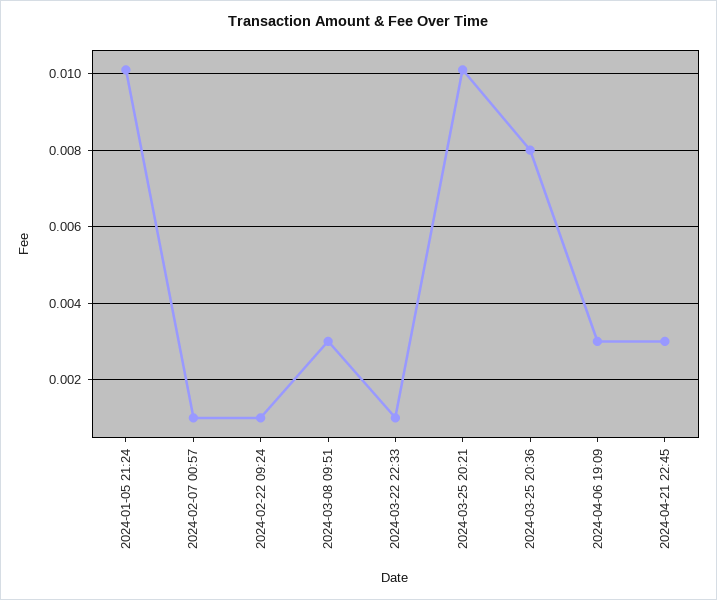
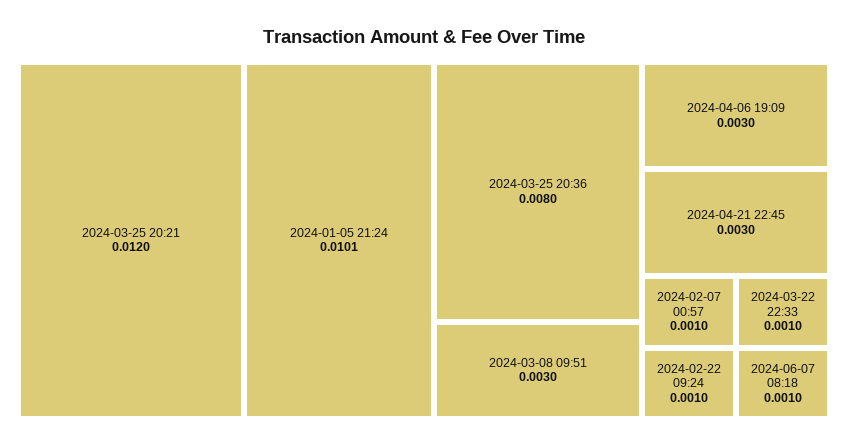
2024-03-25 20:21: 0.01 -> 0.012
2024-06-07 08:18: none -> 0.001

